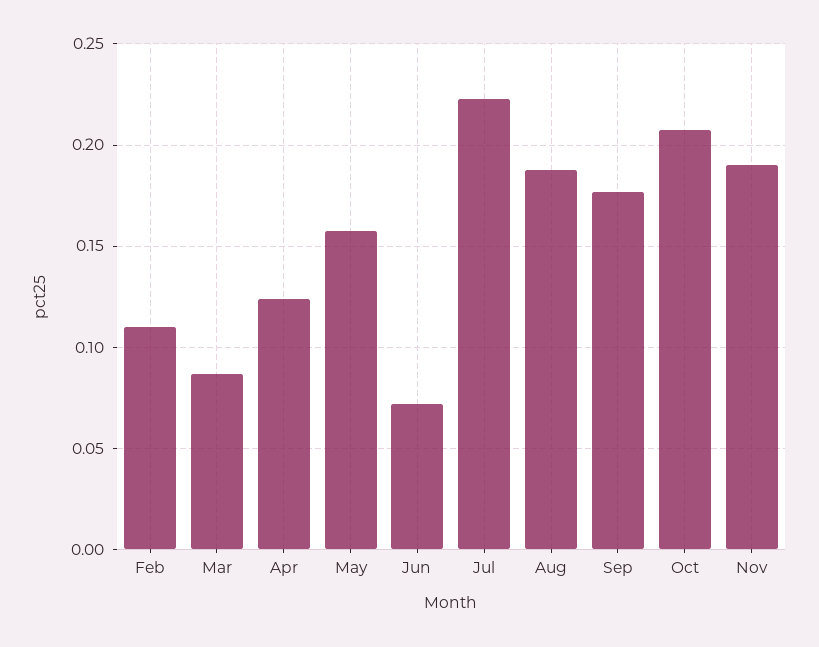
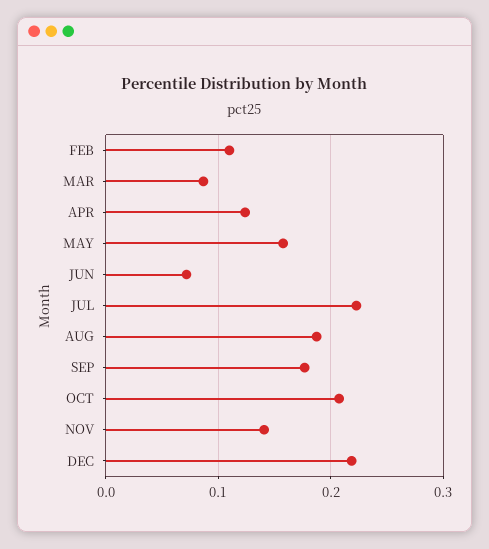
Nov: 0.19 -> 0.14
DEC: none -> 0.22

